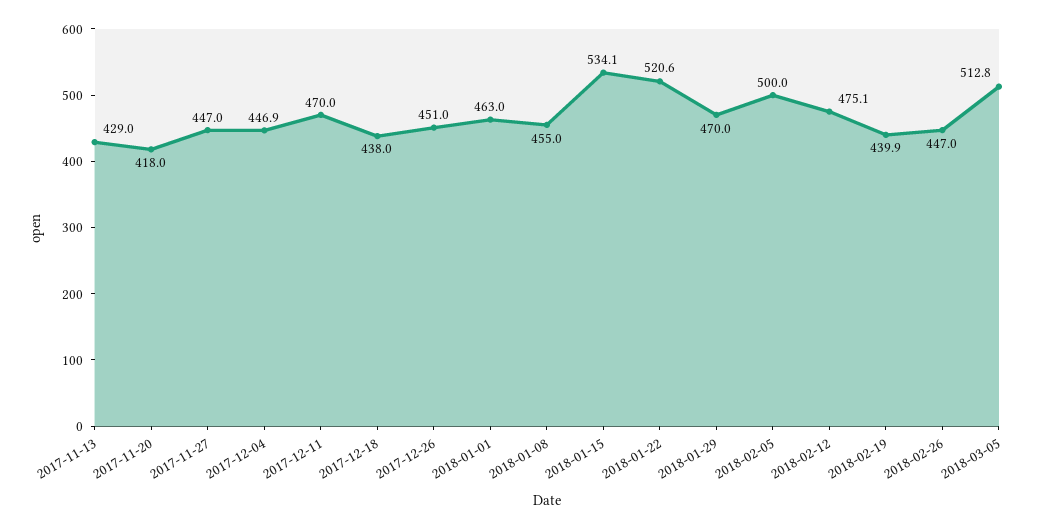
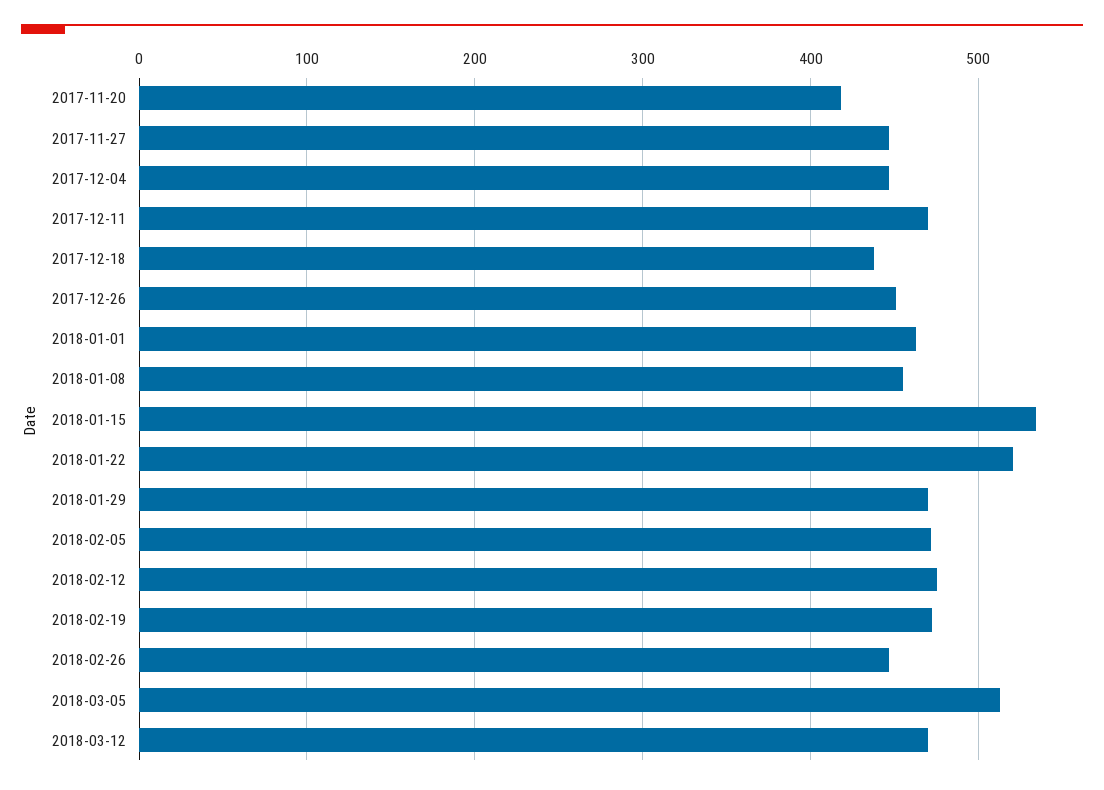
2017-11-13: 429 -> none
2018-02-05: 500 -> 470
2018-02-19: 439.9 -> 470
2018-03-12: none -> 470

